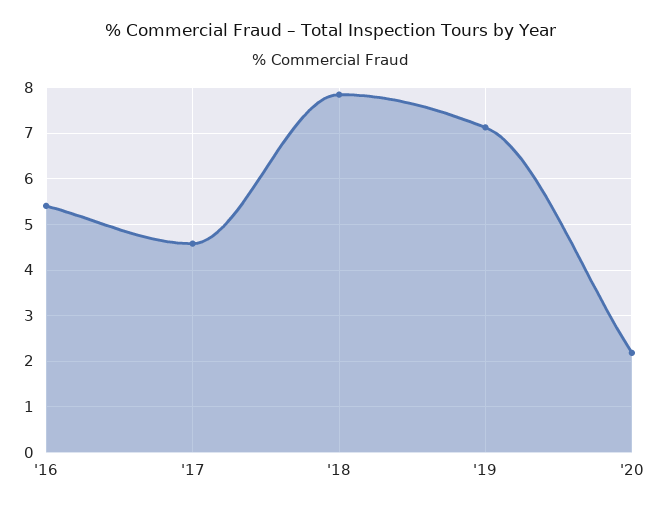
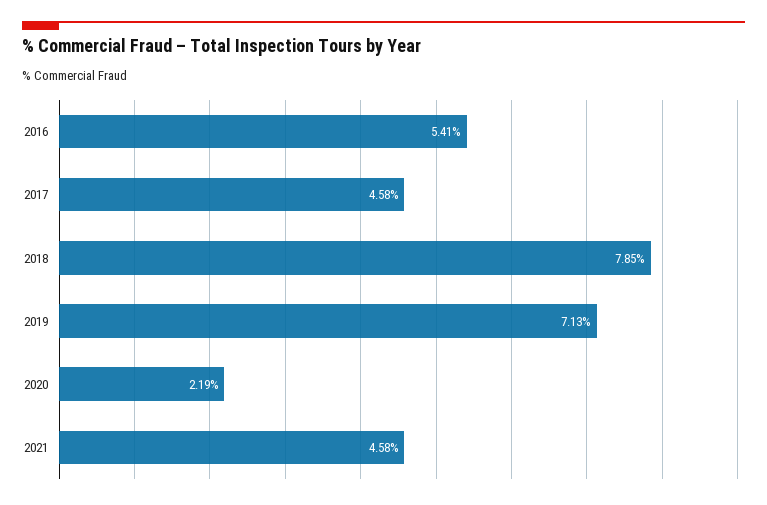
2021: none -> 4.58

